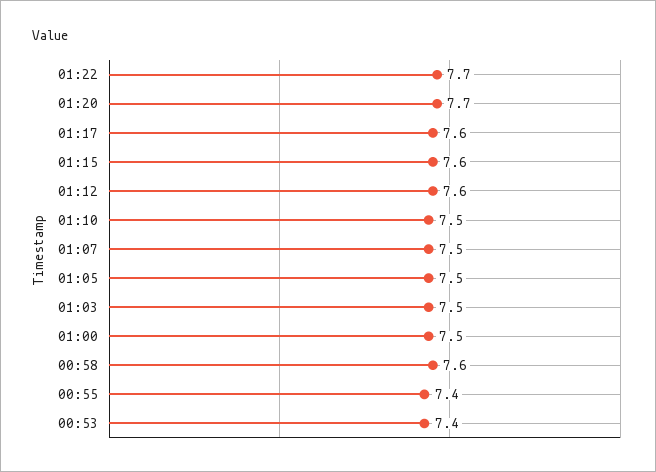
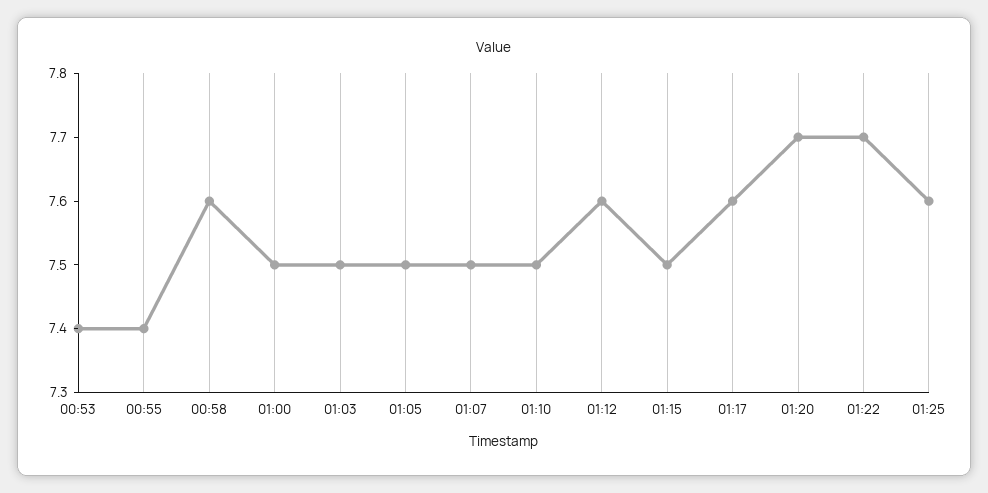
01:15: 7.6 -> 7.5
01:25: none -> 7.6

